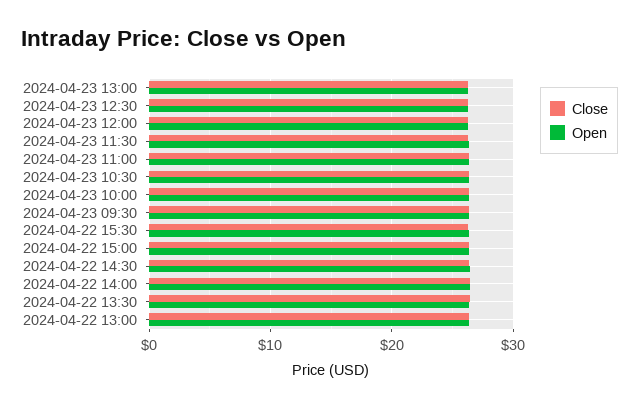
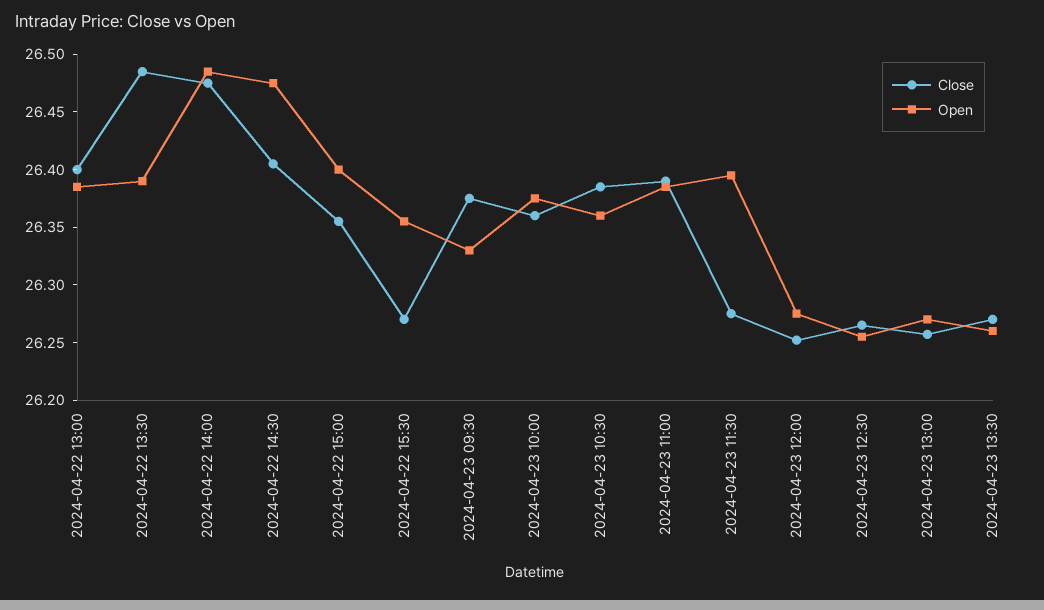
Close, 2024-04-23 13:30: none -> 26.27
Open, 2024-04-23 13:30: none -> 26.26

